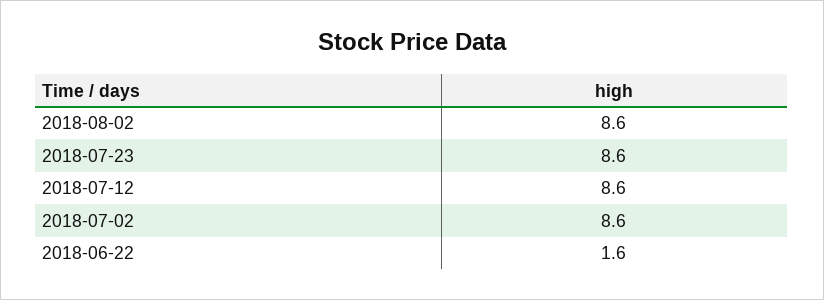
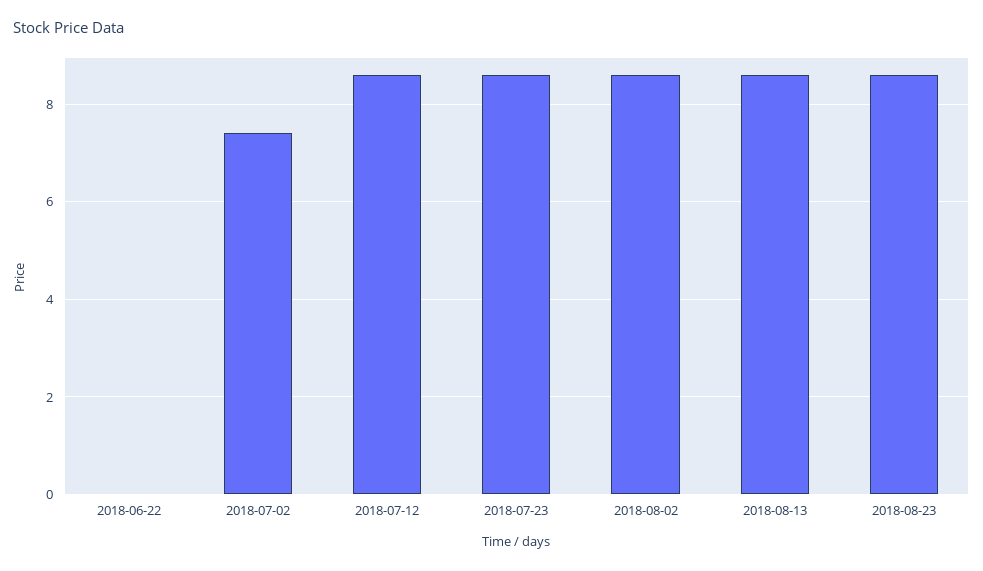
2018-07-02: 8.6 -> 7.5
2018-06-22: 1.6 -> 0
2018-08-13: none -> 8.5
2018-08-23: none -> 8.5

